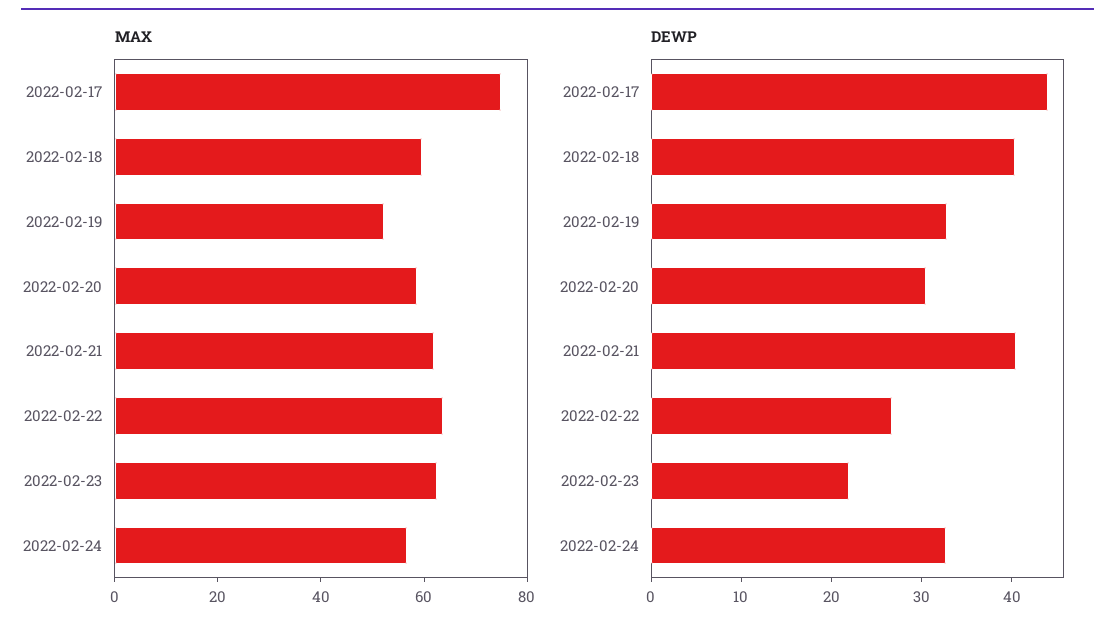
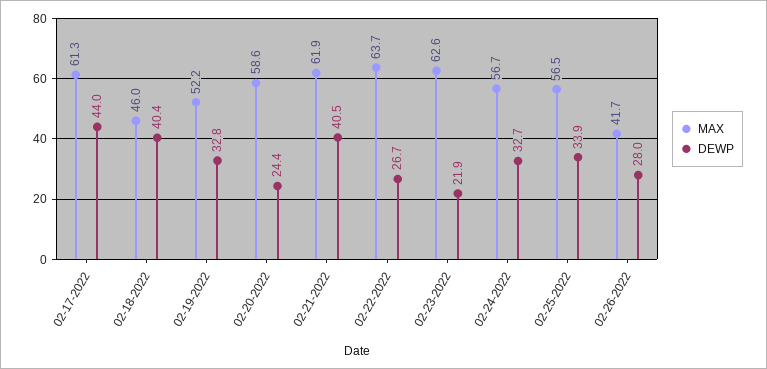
MAX, 2022-02-17: 75 -> 61.3
MAX, 2022-02-18: 60 -> 46
DEWP, 2022-02-20: 30 -> 24.4
MAX, 02-25-2022: none -> 56.5
DEWP, 02-25-2022: none -> 33.9
MAX, 02-26-2022: none -> 41.7
DEWP, 02-26-2022: none -> 28

